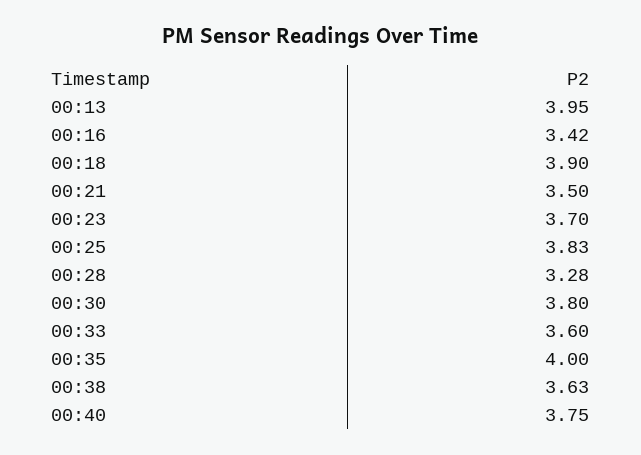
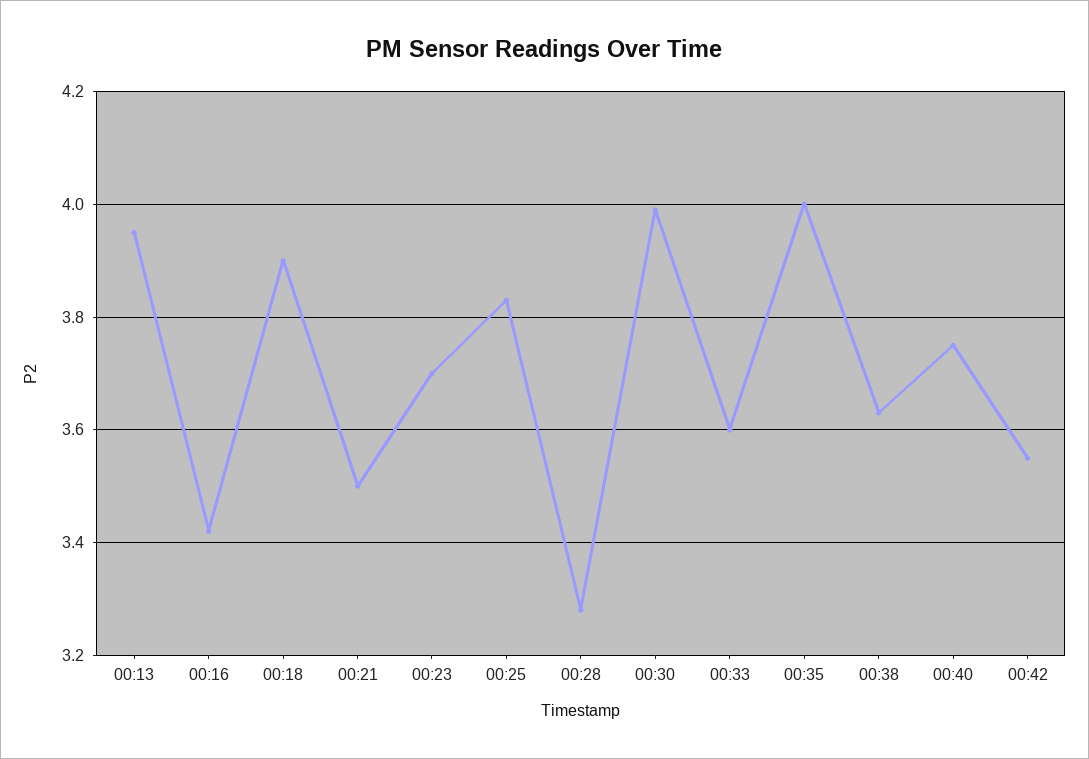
00:30: 3.8 -> 4
00:42: none -> 3.55

